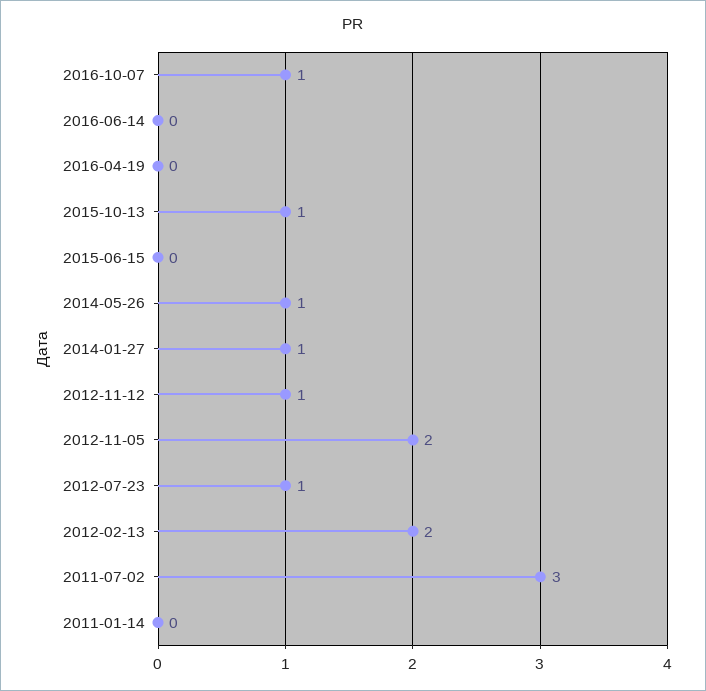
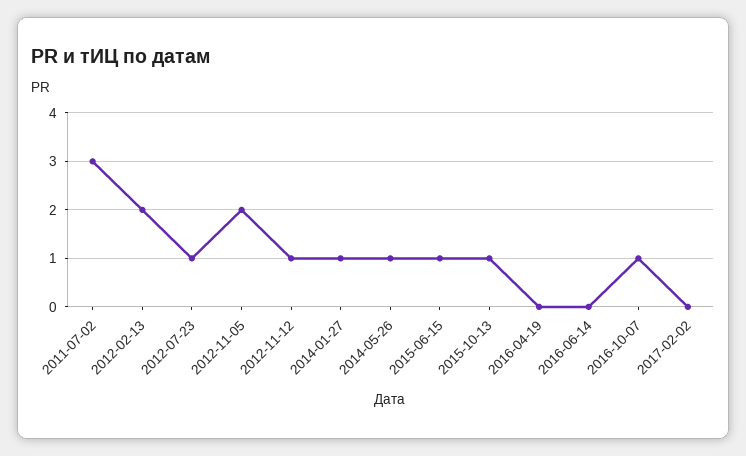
2015-06-15: 0 -> 1
2011-01-14: 0 -> none
2017-02-02: none -> 0

